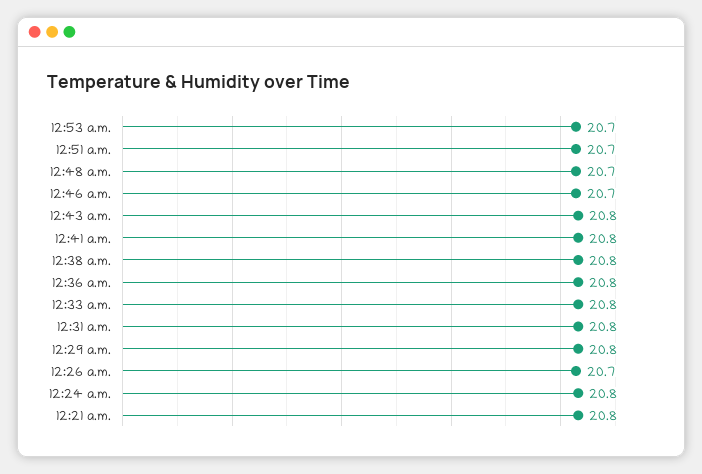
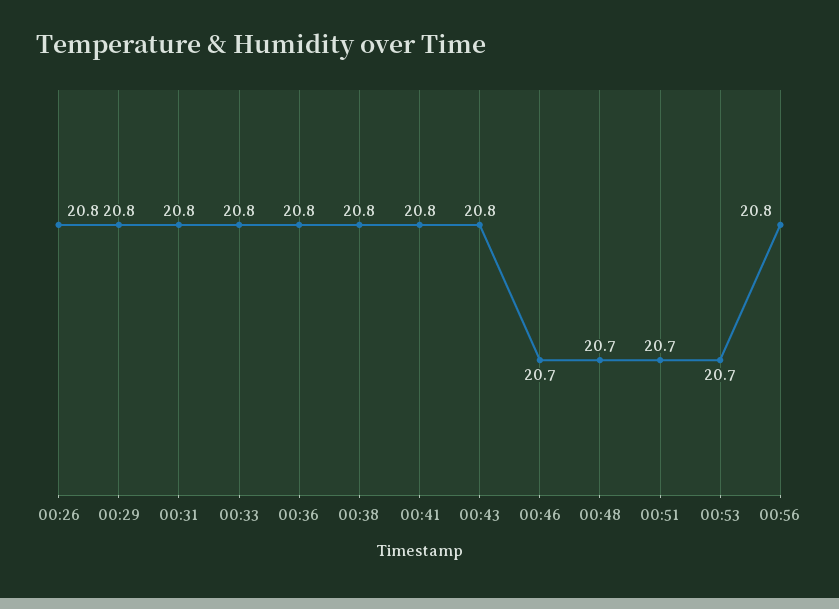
12:26 a.m.: 20.7 -> 20.8
12:24 a.m.: 20.8 -> none
12:21 a.m.: 20.8 -> none
00:56: none -> 20.8

